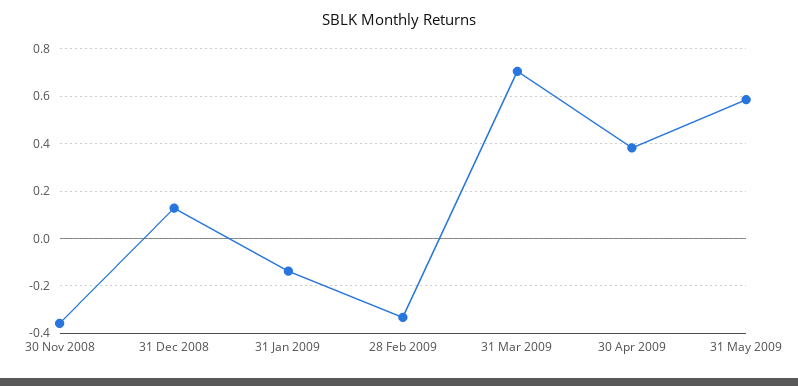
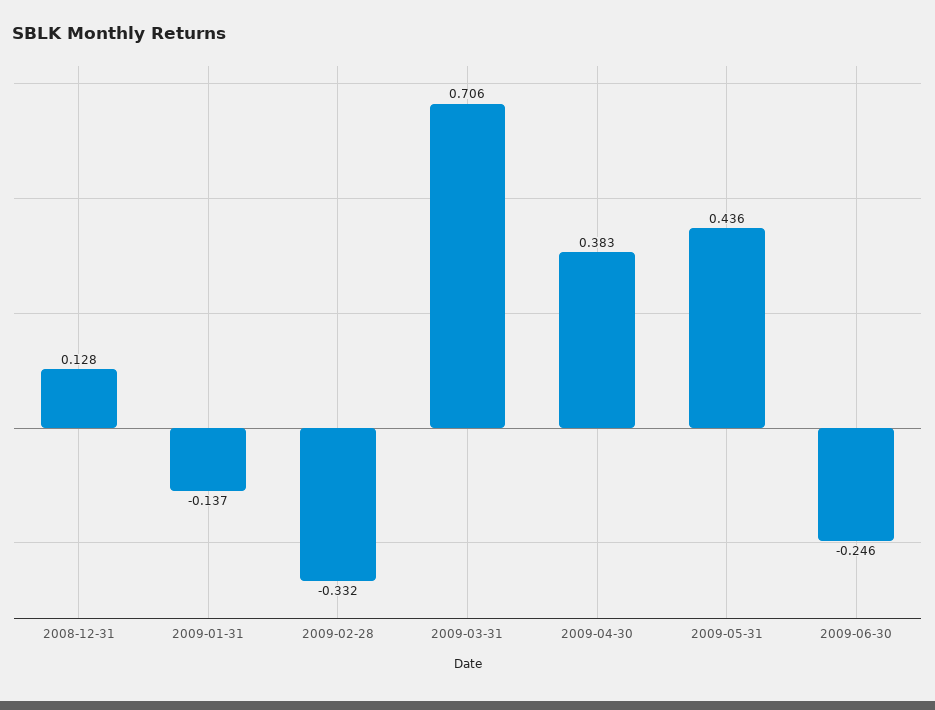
30 Nov 2008: -0.35 -> none
31 May 2009: 0.6 -> 0.436
2009-06-30: none -> -0.246

